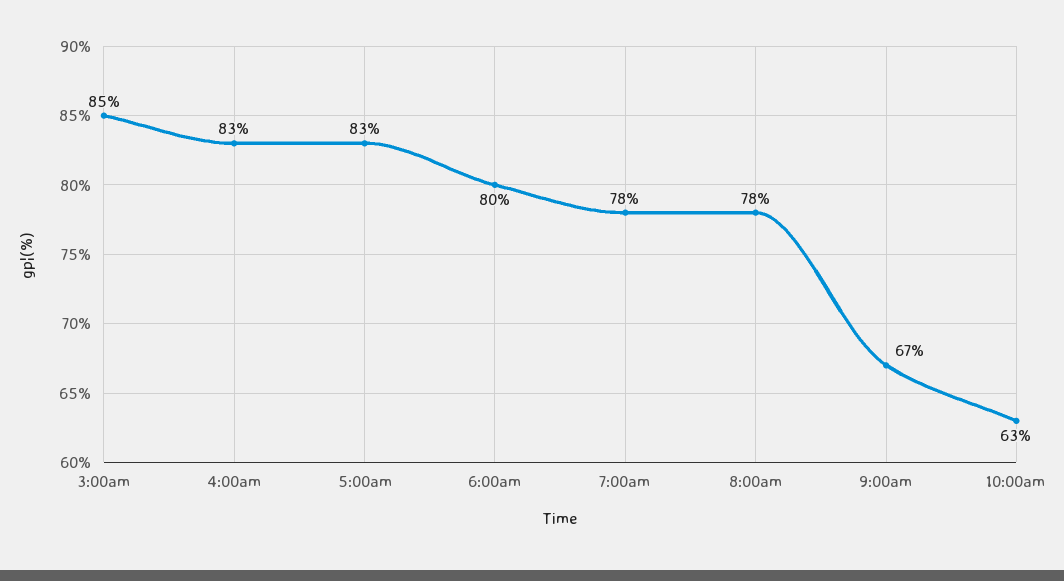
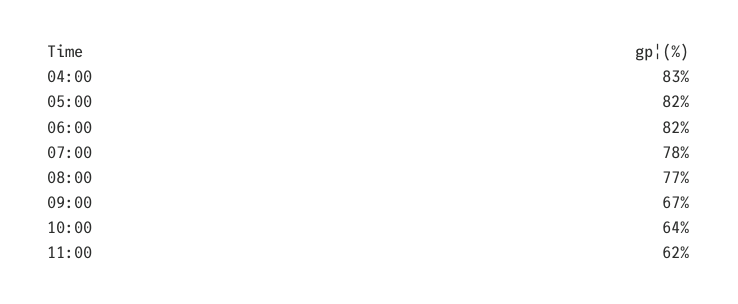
3:00am: 85 -> none
5:00am: 83 -> 82
6:00am: 80 -> 82
8:00am: 78 -> 77
10:00am: 63 -> 64
11:00: none -> 62

